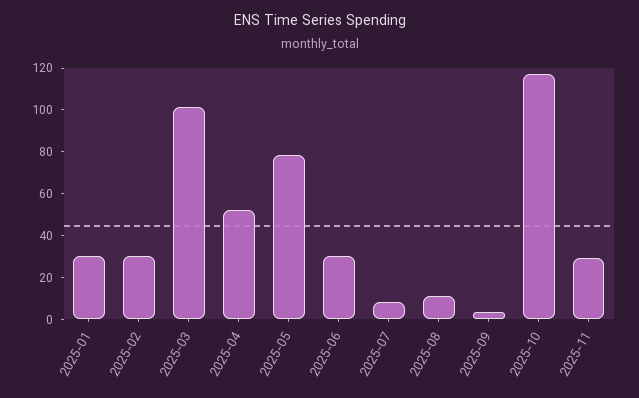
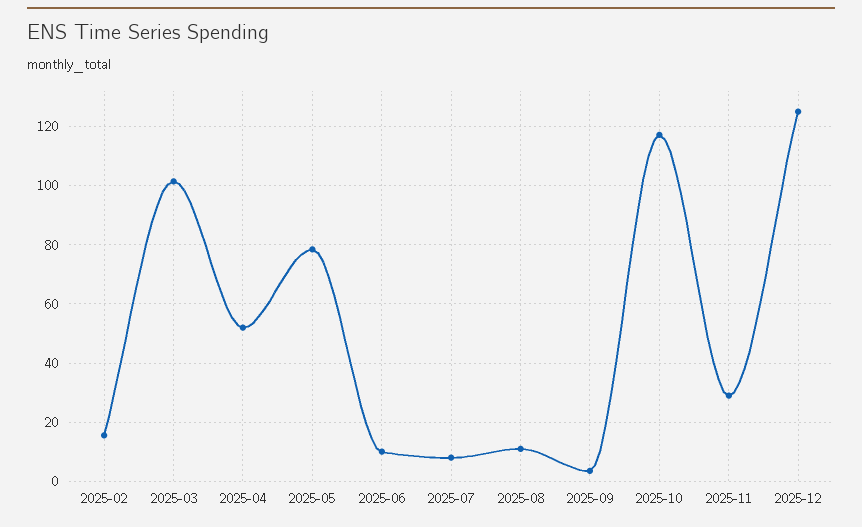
2025-01: 30 -> none
2025-02: 30 -> 15
2025-06: 30 -> 10
2025-12: none -> 125

